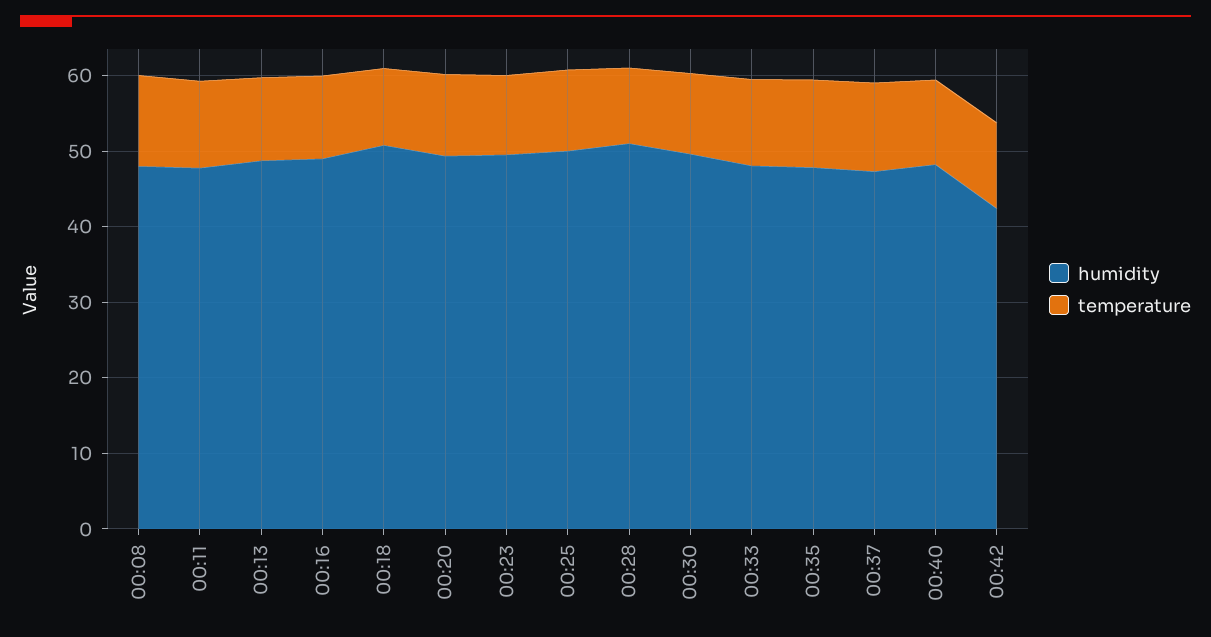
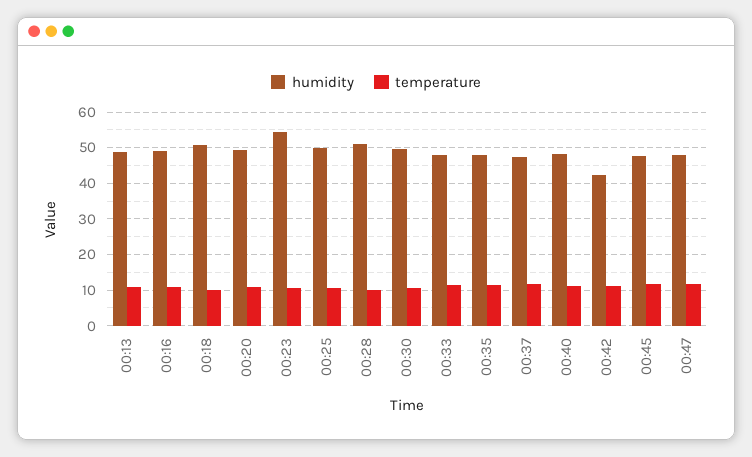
humidity, 00:08: 48 -> none
temperature, 00:08: 12 -> none
humidity, 00:11: 48 -> none
temperature, 00:11: 12 -> none
humidity, 00:23: 50 -> 54
humidity, 00:45: none -> 48
temperature, 00:45: none -> 12
humidity, 00:47: none -> 48
temperature, 00:47: none -> 12

